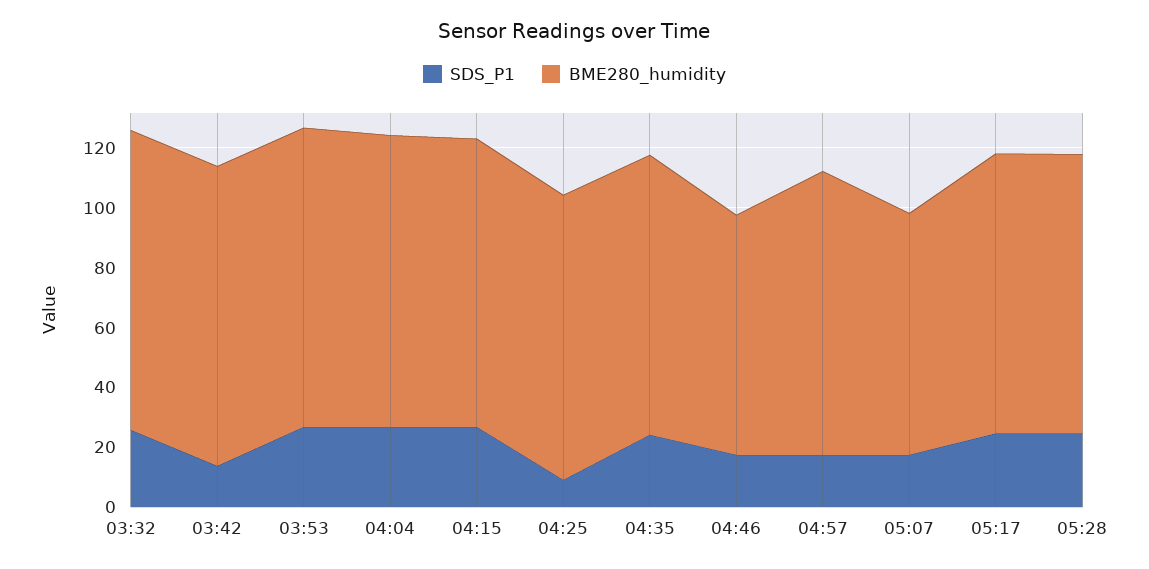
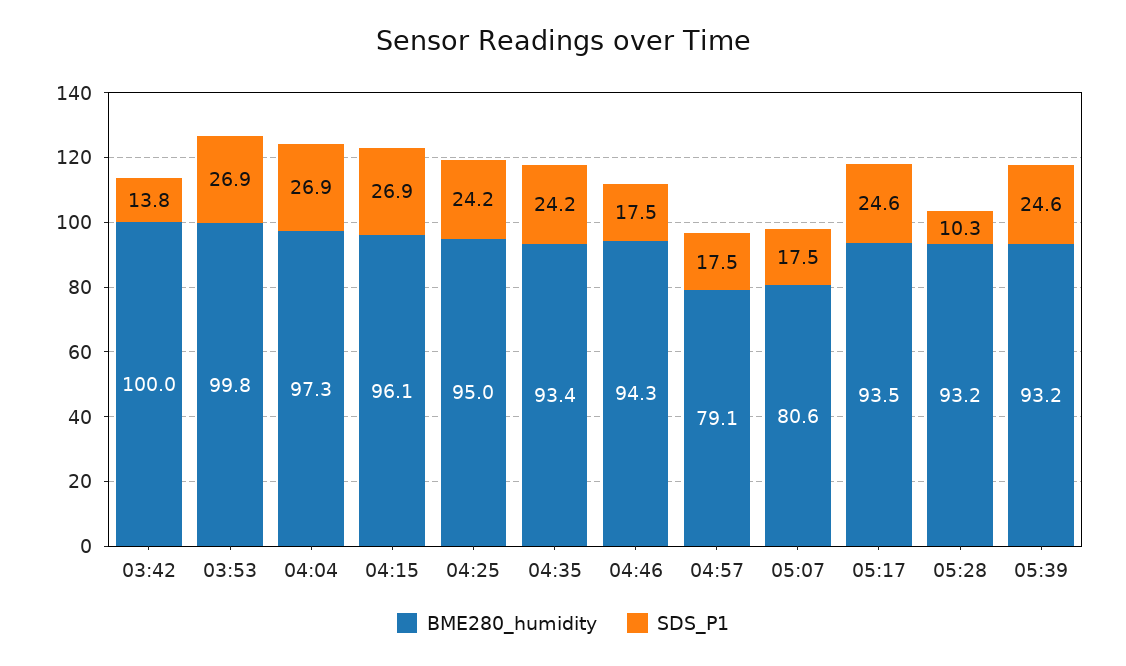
SDS_P1, 03:32: 25 -> none
BME280_humidity, 03:32: 100 -> none
SDS_P1, 04:25: 10 -> 24.2
BME280_humidity, 04:46: 80 -> 94.3
BME280_humidity, 04:57: 95 -> 79.1
SDS_P1, 05:28: 25 -> 10.3
BME280_humidity, 05:39: none -> 93.2
SDS_P1, 05:39: none -> 24.6

